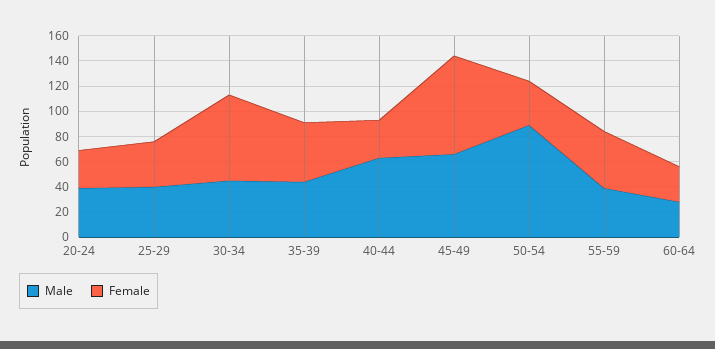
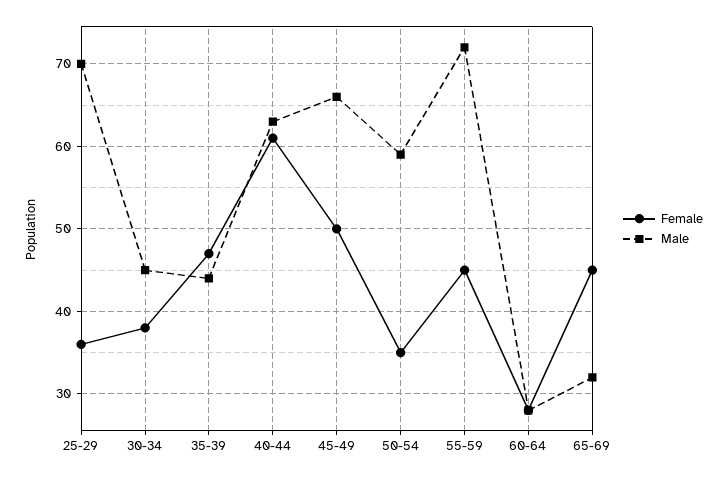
Male, 20-24: 40 -> none
Female, 20-24: 30 -> none
Male, 25-29: 40 -> 70
Female, 30-34: 70 -> 38
Female, 40-44: 30 -> 61
Female, 45-49: 80 -> 50
Male, 50-54: 90 -> 59
Male, 55-59: 40 -> 72
Female, 65-69: none -> 45
Male, 65-69: none -> 32

